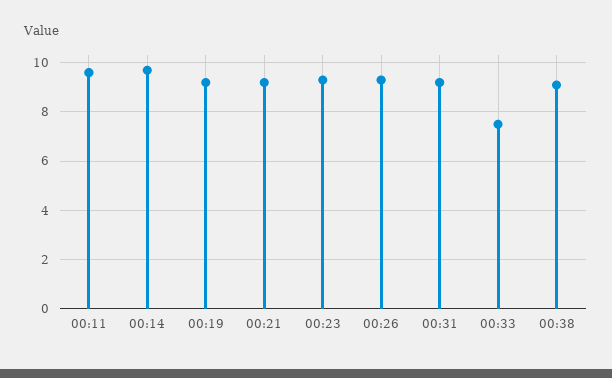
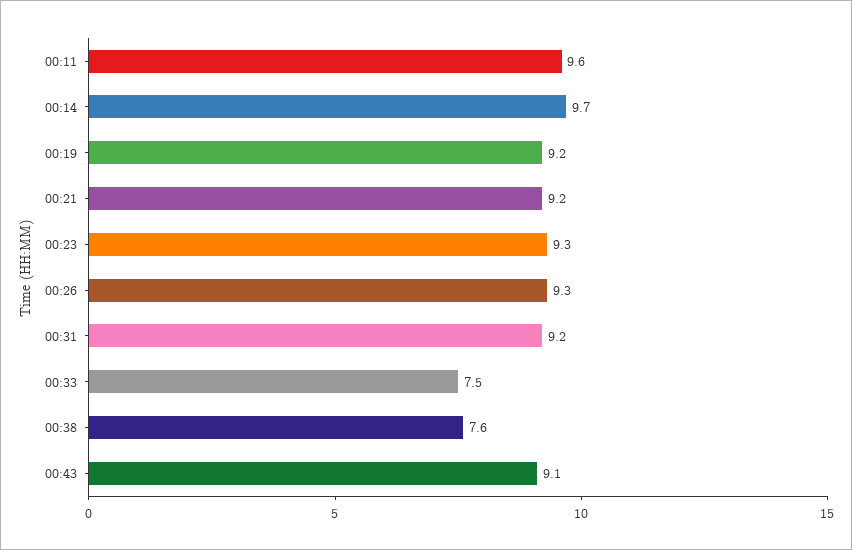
00:38: 9 -> 7.6
00:43: none -> 9.1

